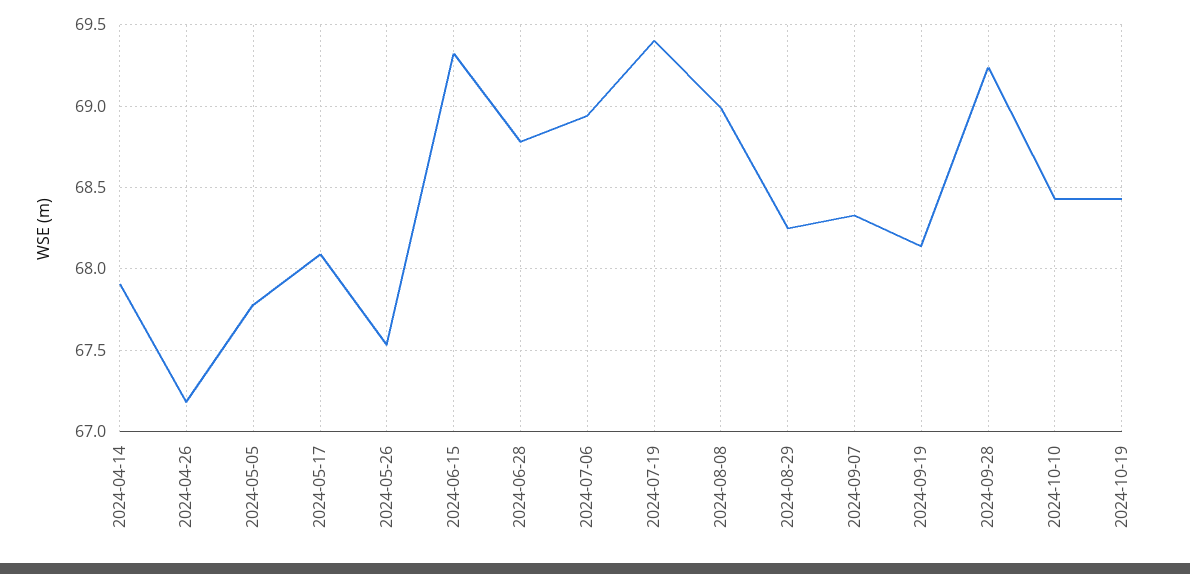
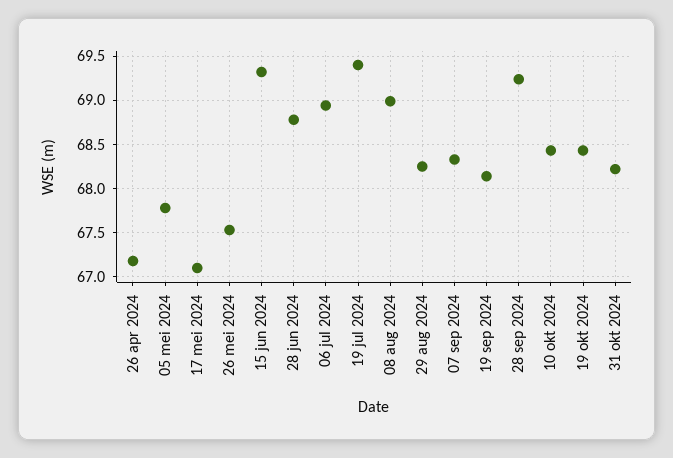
2024-04-14: 67.9 -> none
2024-05-17: 68.1 -> 67.1
31 okt 2024: none -> 68.2

